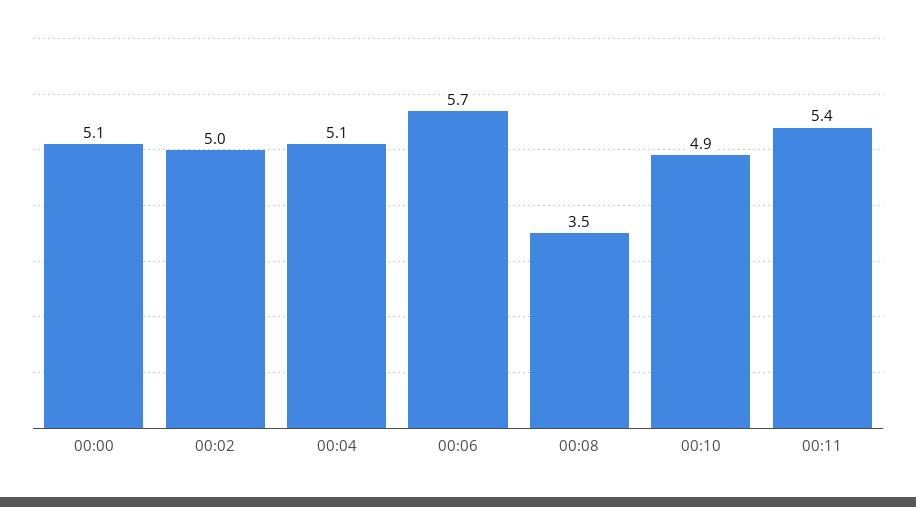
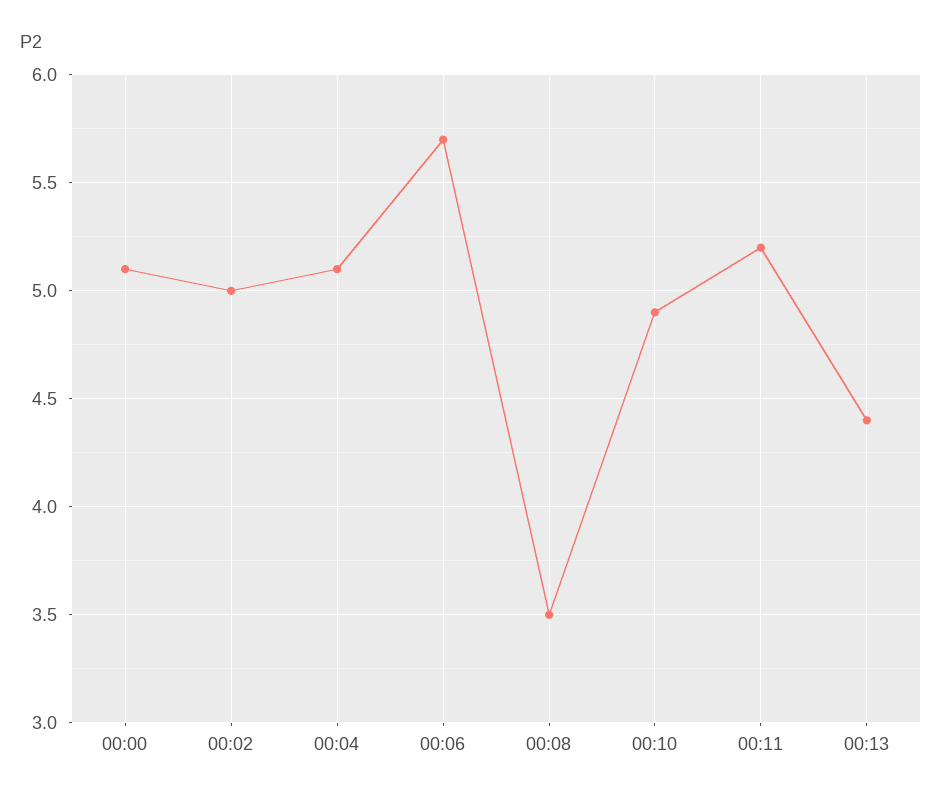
00:11: 5.4 -> 5.2
00:13: none -> 4.4

